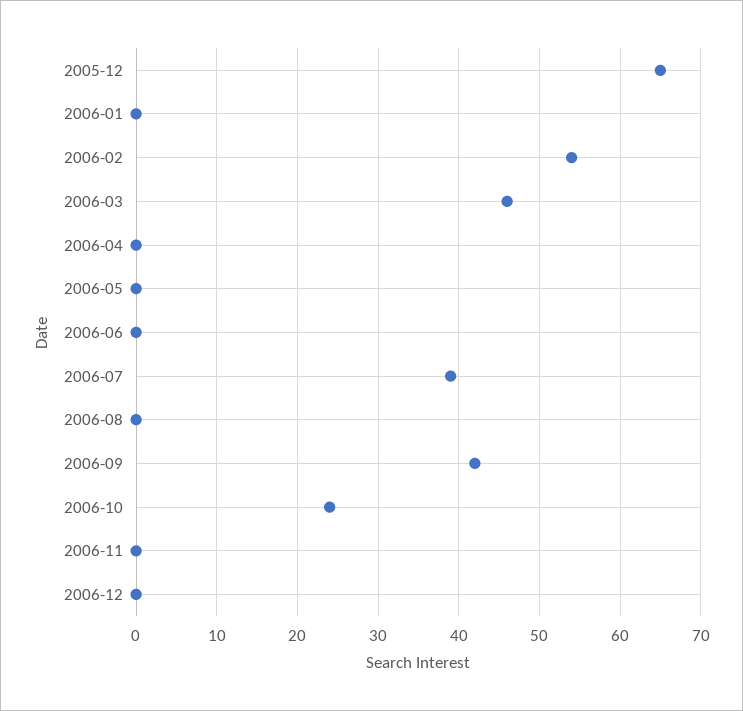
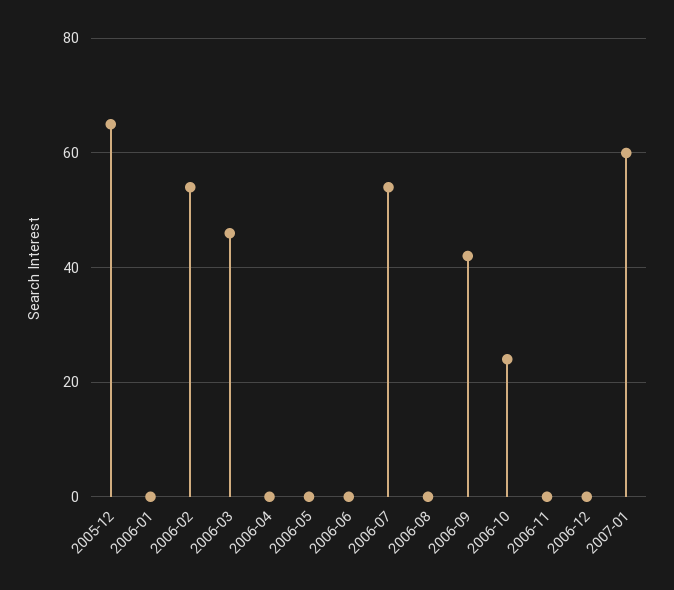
2006-07: 39 -> 55
2007-01: none -> 60

